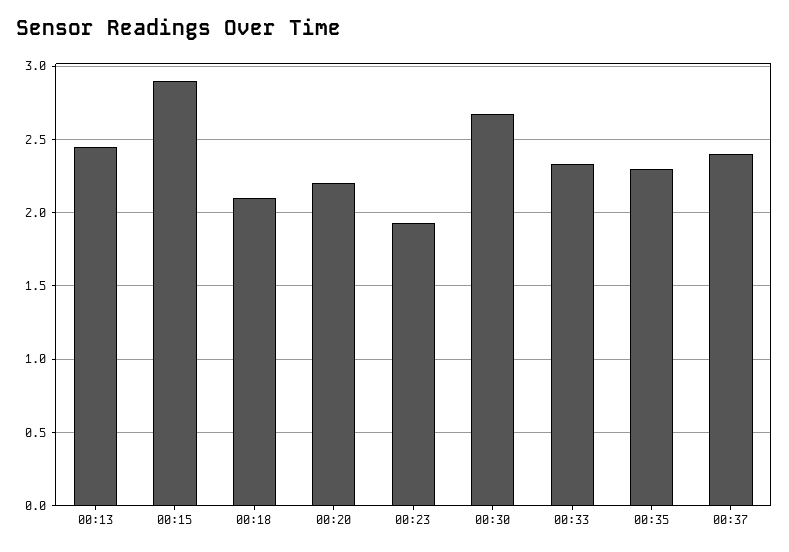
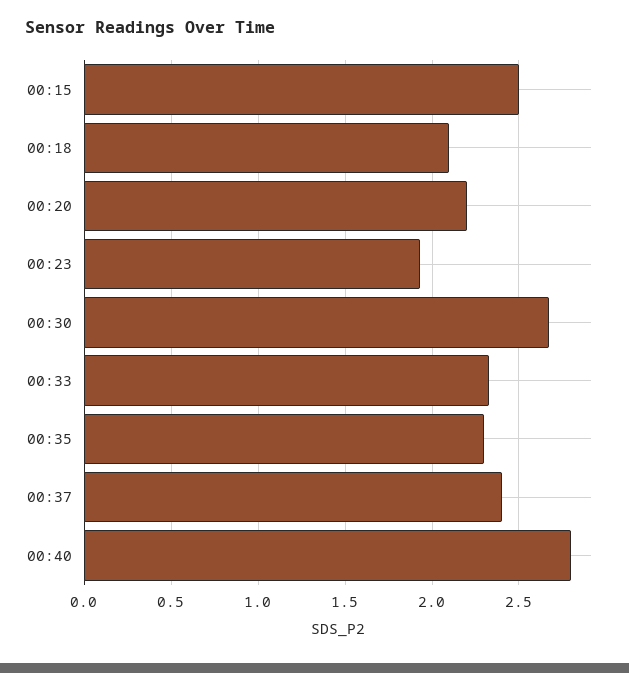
00:13: 2.45 -> none
00:15: 2.9 -> 2.5
00:40: none -> 2.8

